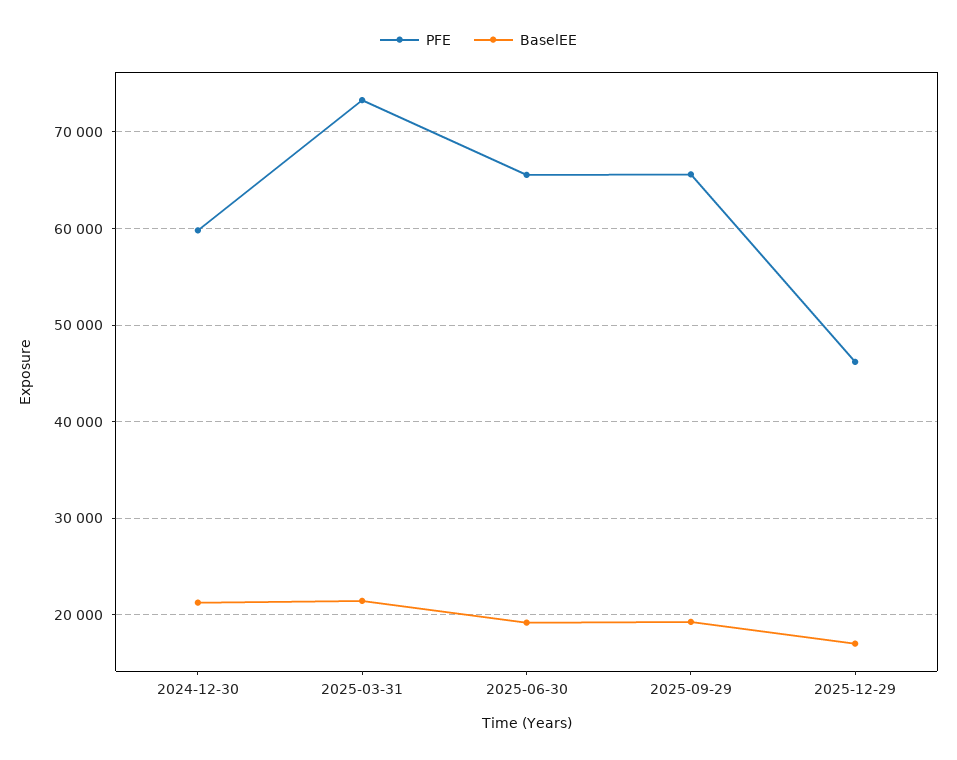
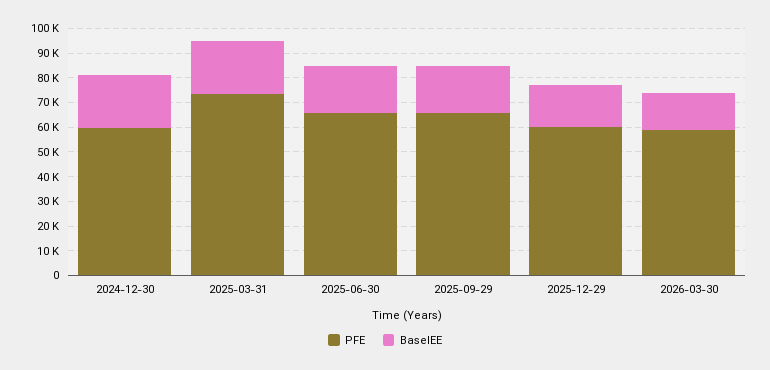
PFE, 2025-12-29: 46000 -> 60000
PFE, 2026-03-30: none -> 60000
BaselEE, 2026-03-30: none -> 15000

